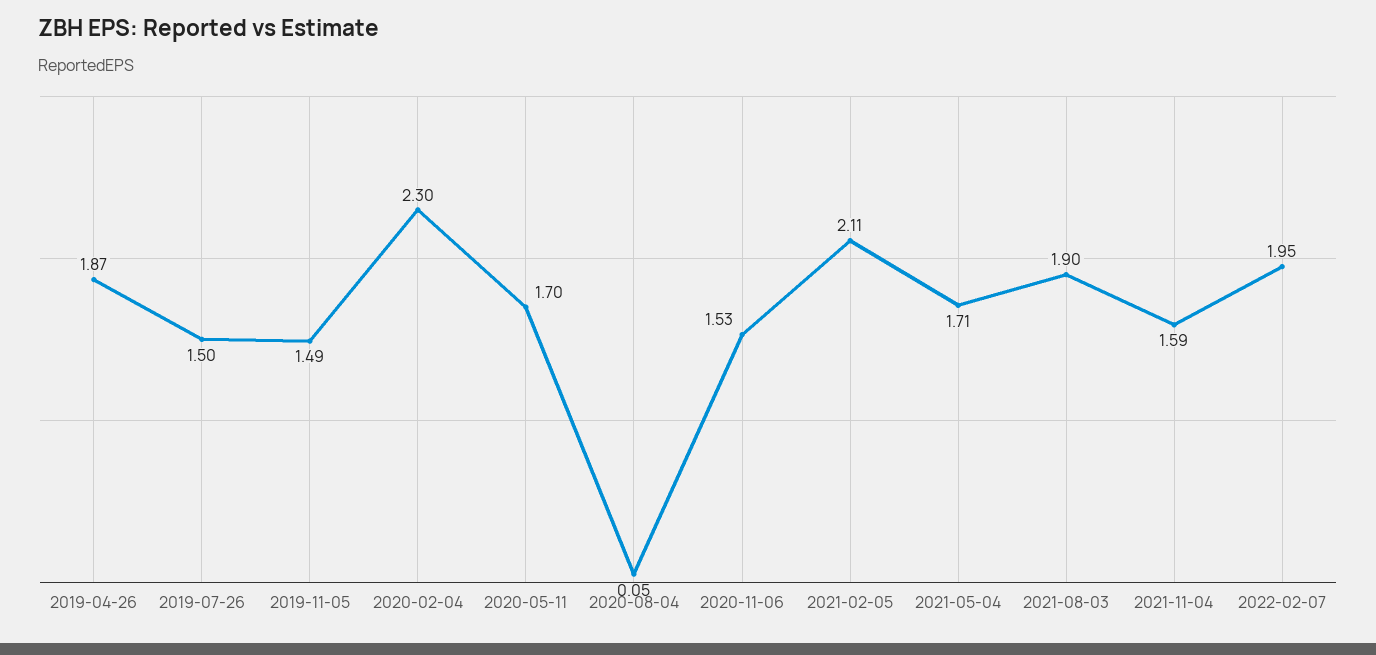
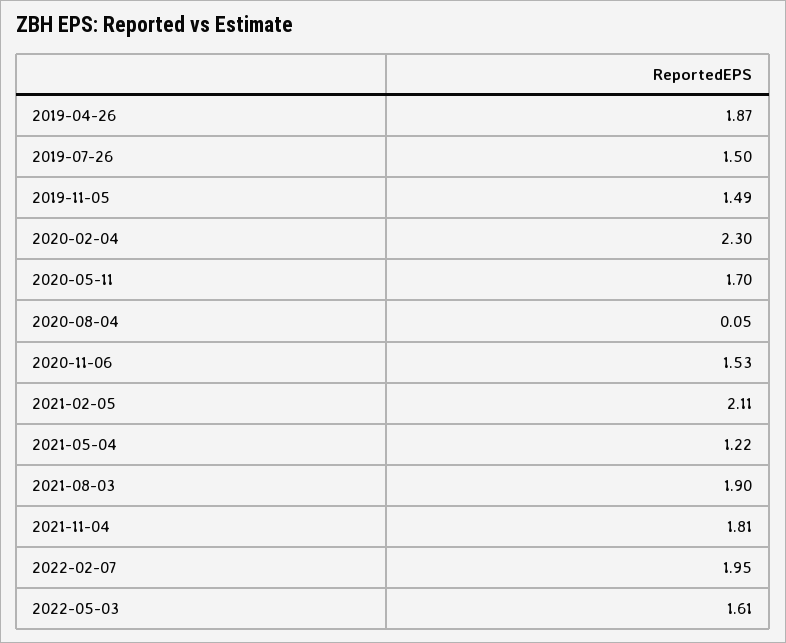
2021-05-04: 1.71 -> 1.22
2021-11-04: 1.59 -> 1.81
2022-05-03: none -> 1.61

